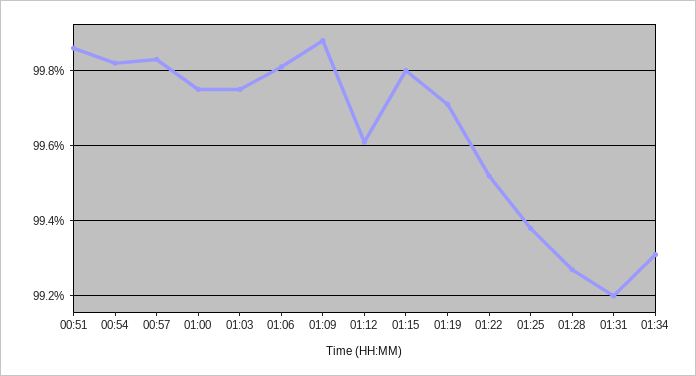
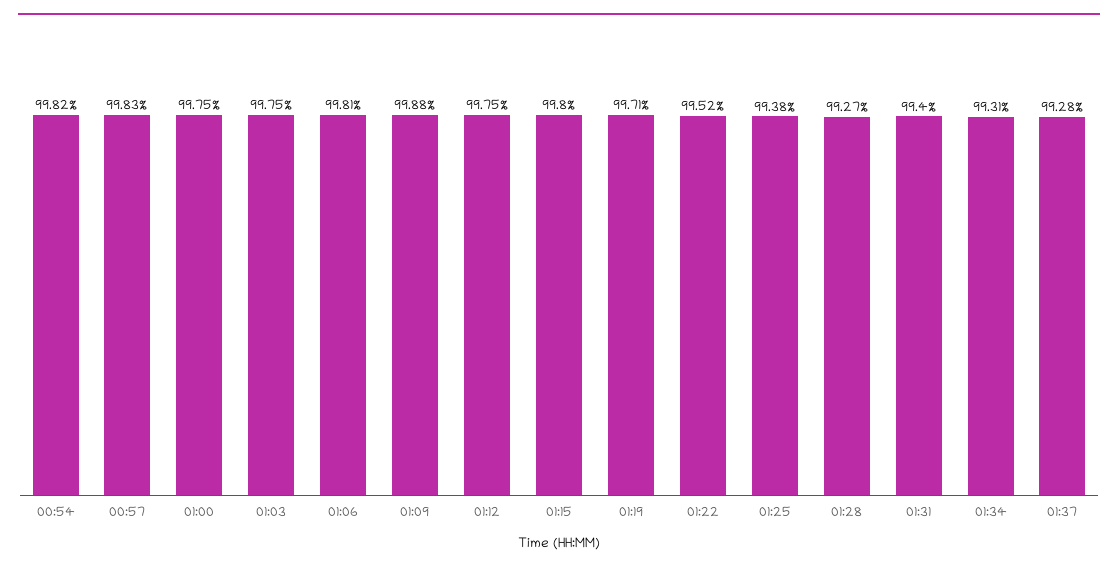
00:51: 99.85 -> none
01:12: 99.6 -> 99.75
01:31: 99.2 -> 99.4
01:37: none -> 99.28

